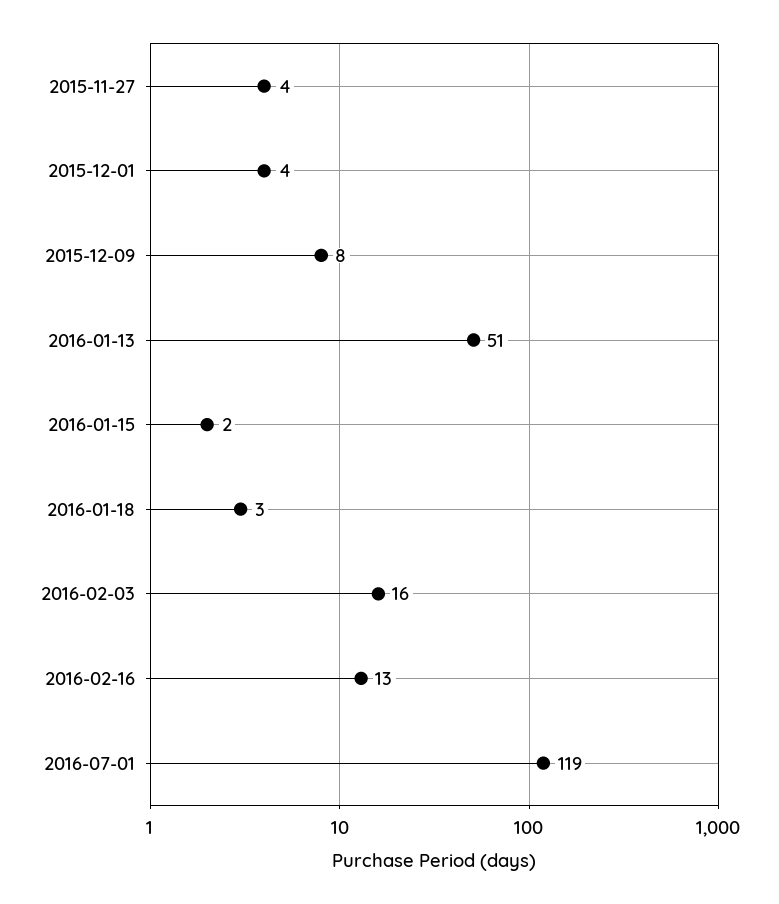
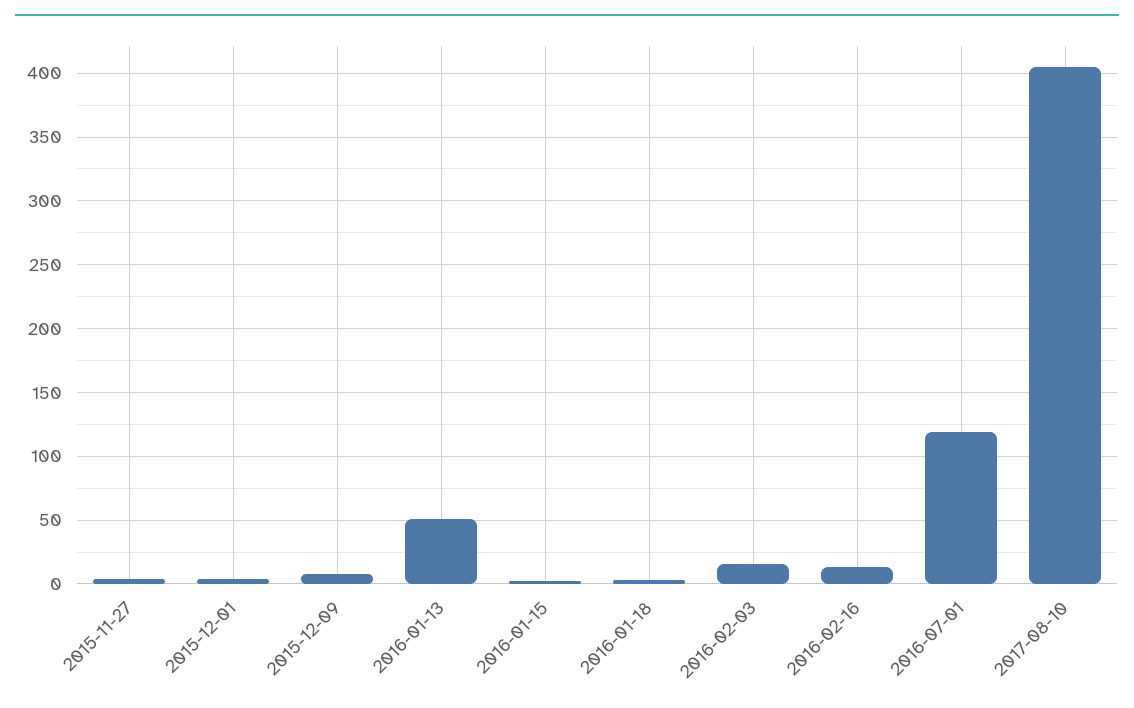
2017-08-10: none -> 405

